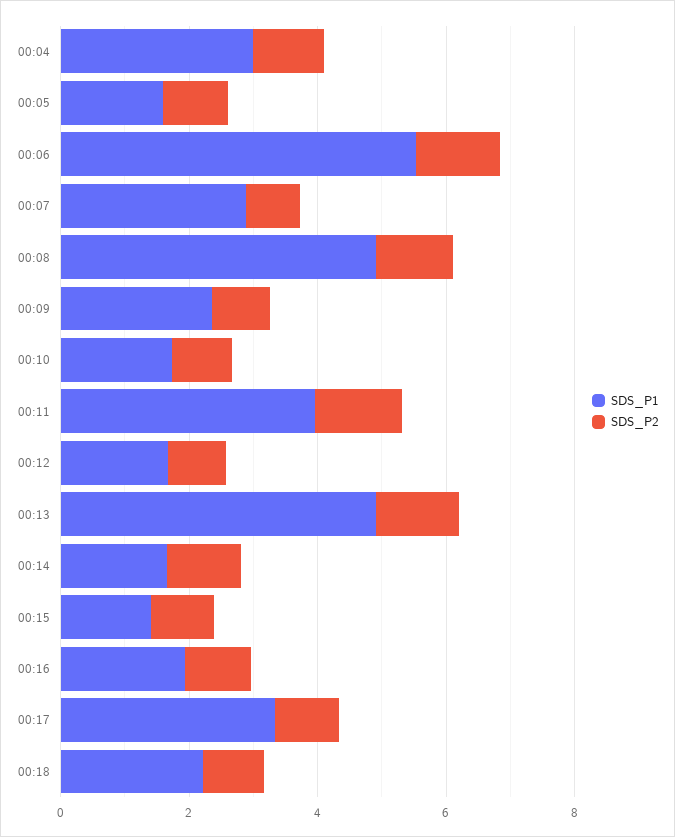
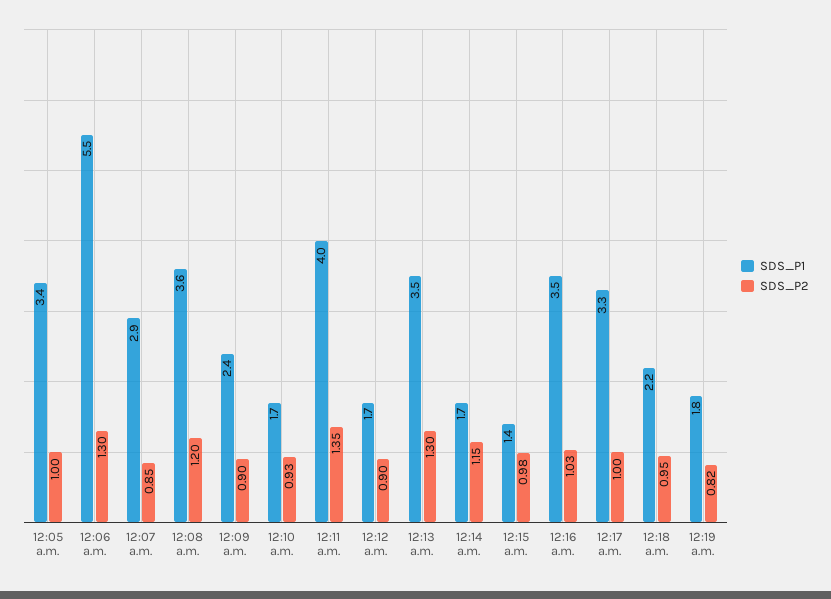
SDS_P1, 00:04: 3 -> none
SDS_P2, 00:04: 1 -> none
SDS_P1, 00:05: 1.5 -> 3.4
SDS_P1, 00:08: 5 -> 3.6
SDS_P1, 00:13: 5 -> 3.5
SDS_P1, 00:16: 2 -> 3.5
SDS_P1, 12:19 a.m.: none -> 1.8
SDS_P2, 12:19 a.m.: none -> 0.82

